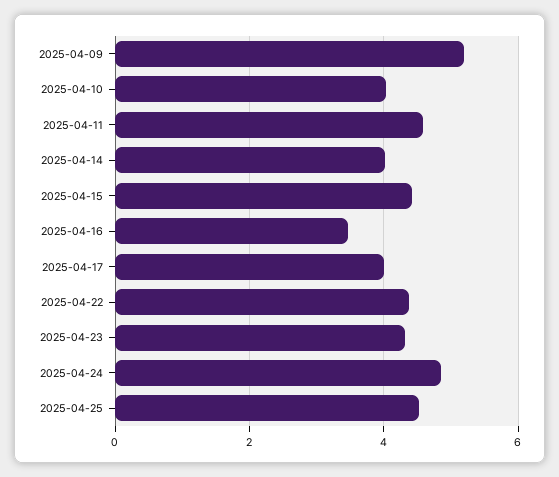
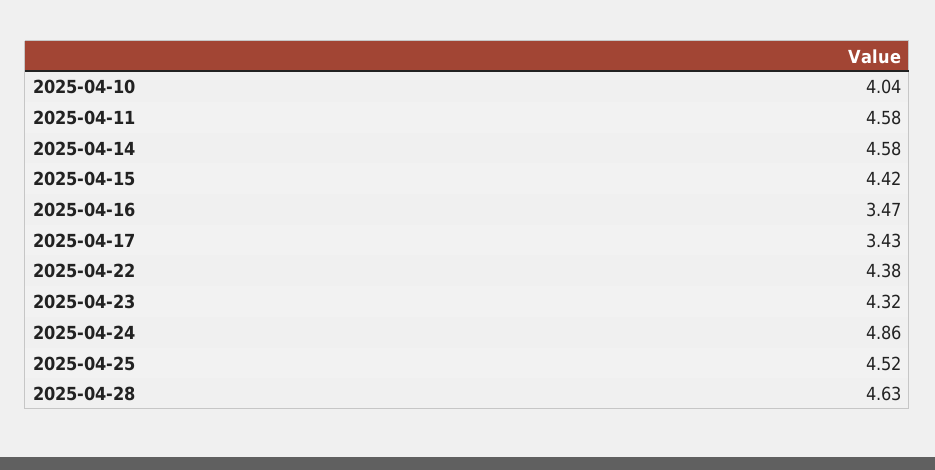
2025-04-09: 5.2 -> none
2025-04-14: 4 -> 4.58
2025-04-17: 4 -> 3.43
2025-04-28: none -> 4.63

